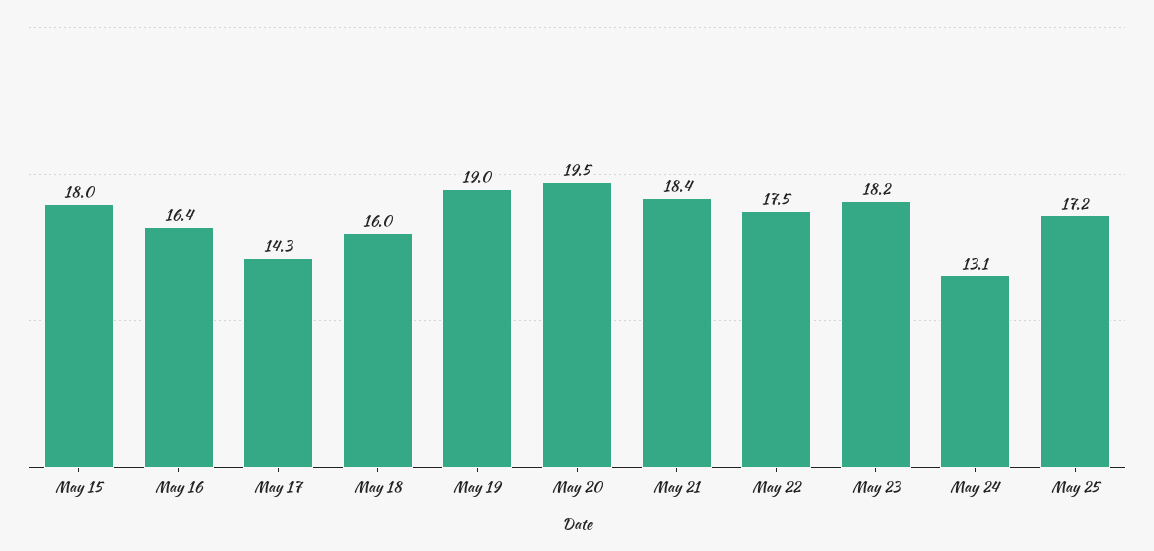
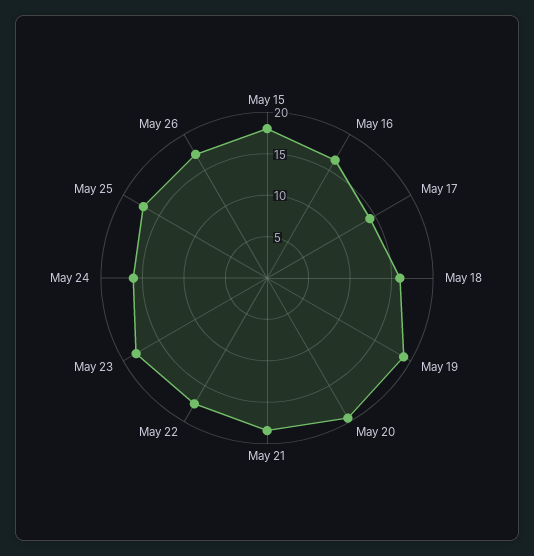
May 24: 13.1 -> 16
May 26: none -> 17

